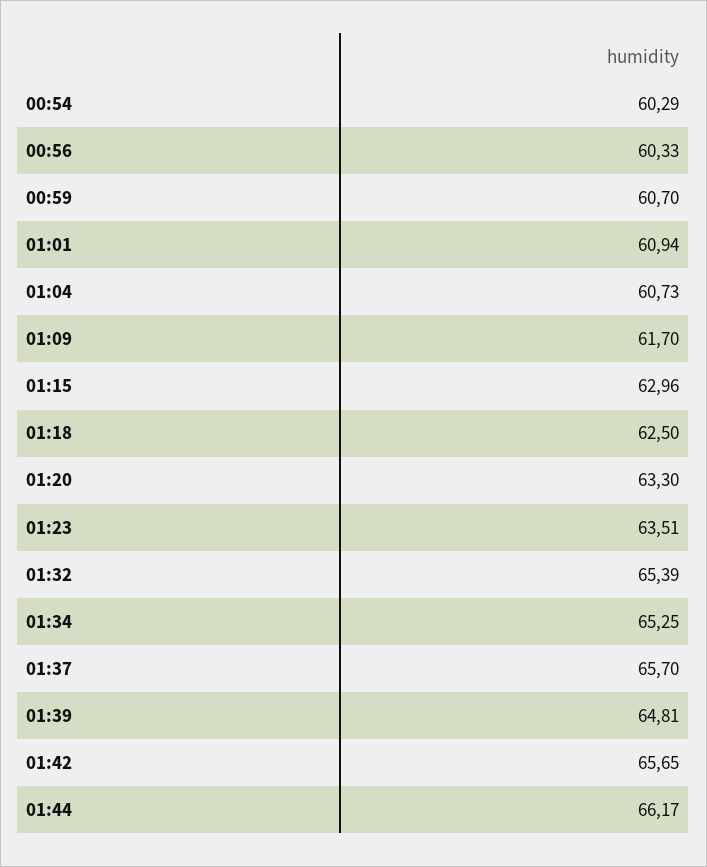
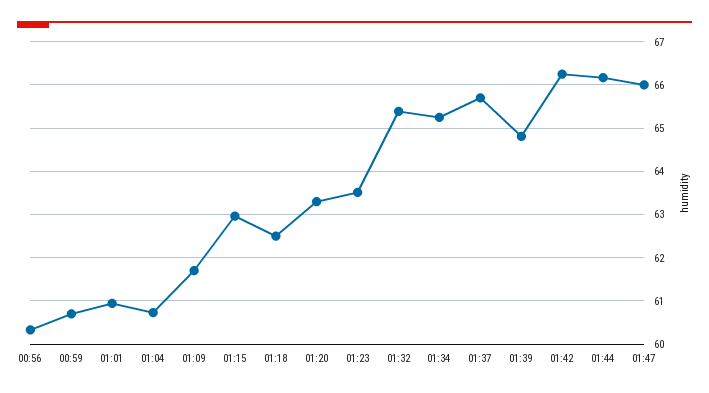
00:54: 60.29 -> none
01:42: 65.65 -> 66.2
01:47: none -> 66

